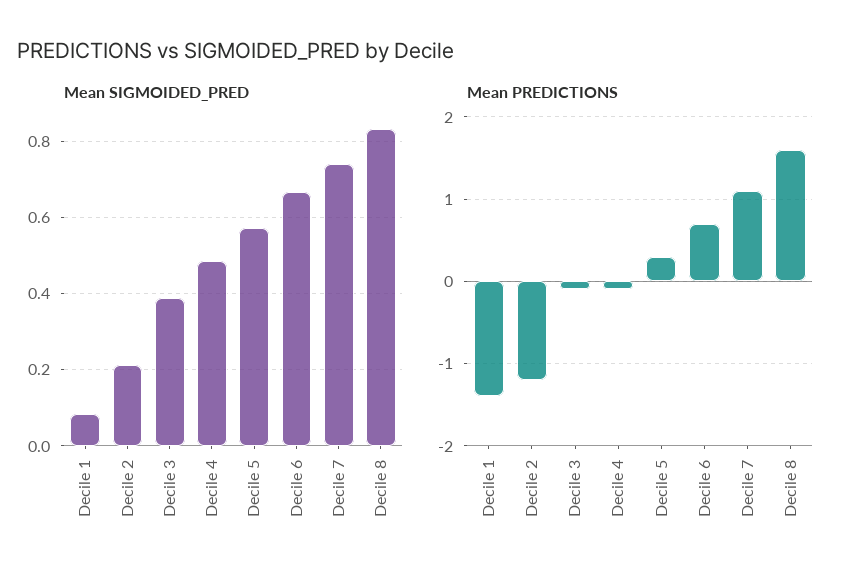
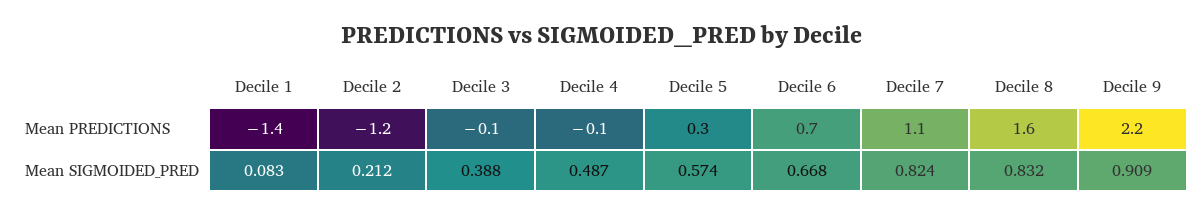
Mean SIGMOIDED_PRED, Decile 7: 0.74 -> 0.824
Mean PREDICTIONS, Decile 9: none -> 2.2
Mean SIGMOIDED_PRED, Decile 9: none -> 0.909

